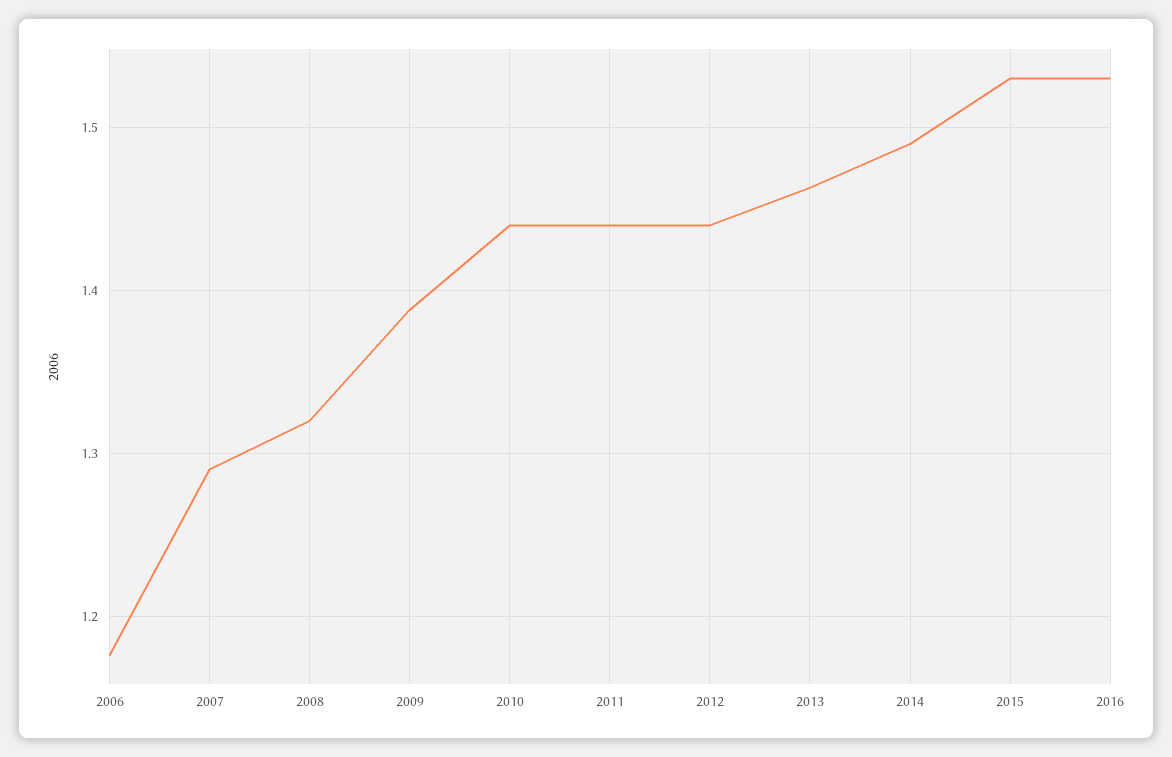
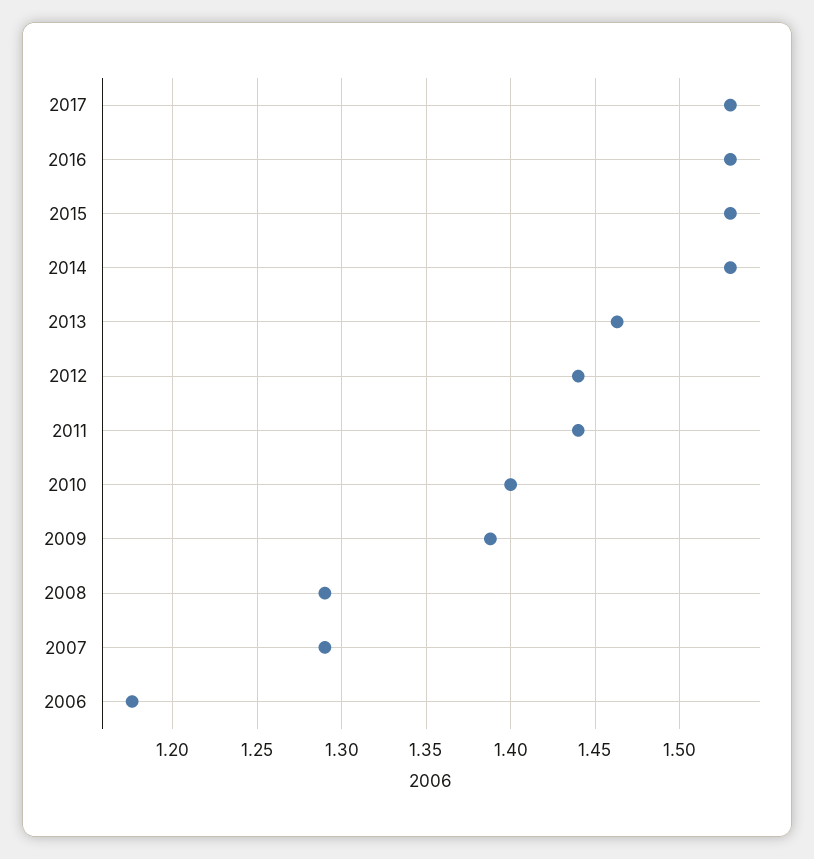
2008: 1.32 -> 1.29
2010: 1.44 -> 1.4
2014: 1.49 -> 1.53
2017: none -> 1.53

